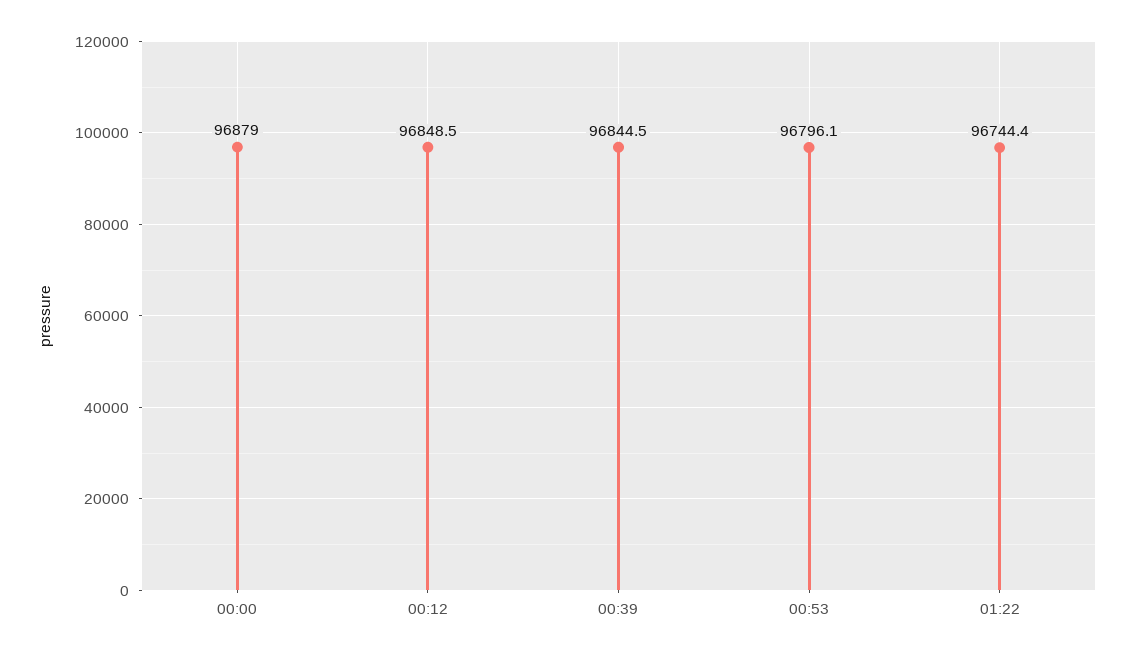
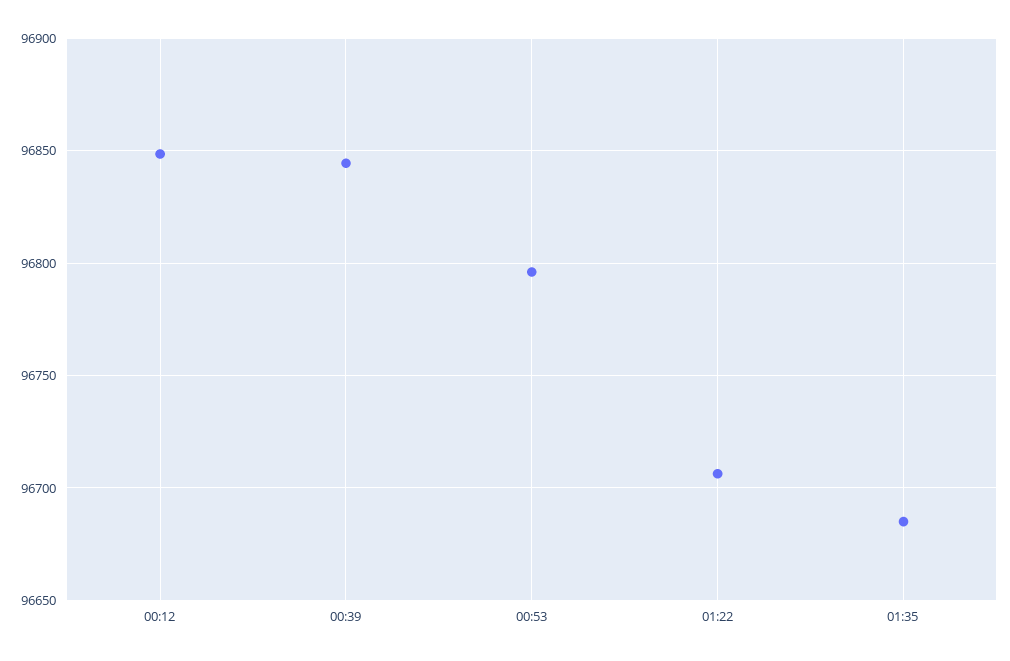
00:00: 96879 -> none
01:22: 96744.4 -> 96705
01:35: none -> 96685

